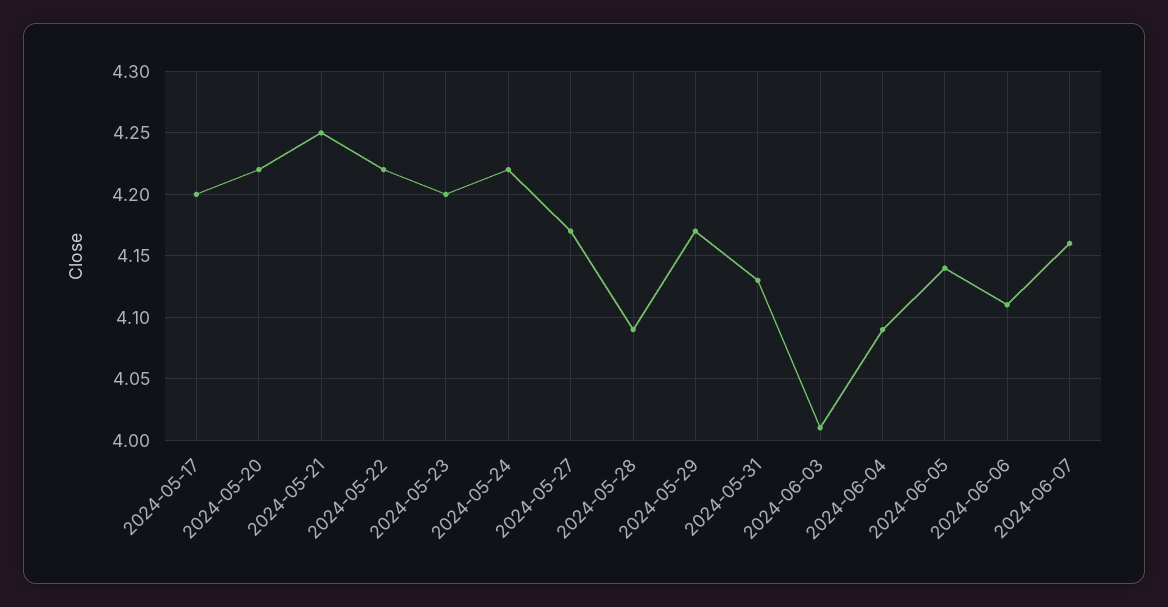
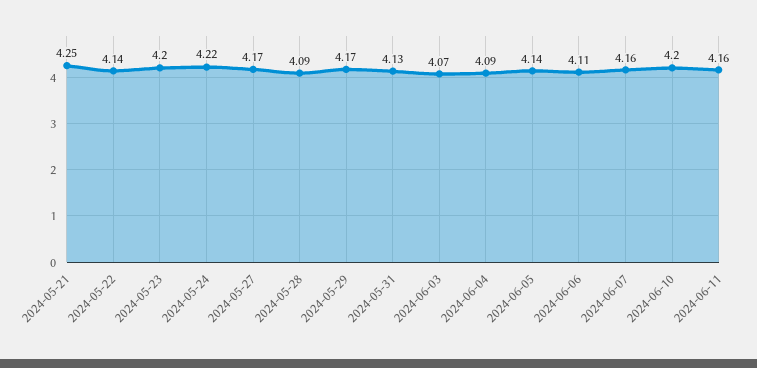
2024-05-17: 4.2 -> none
2024-05-20: 4.22 -> none
2024-05-22: 4.22 -> 4.14
2024-06-03: 4.01 -> 4.07
2024-06-10: none -> 4.2
2024-06-11: none -> 4.16

